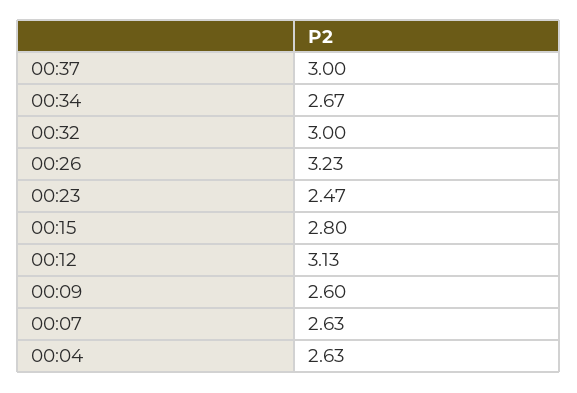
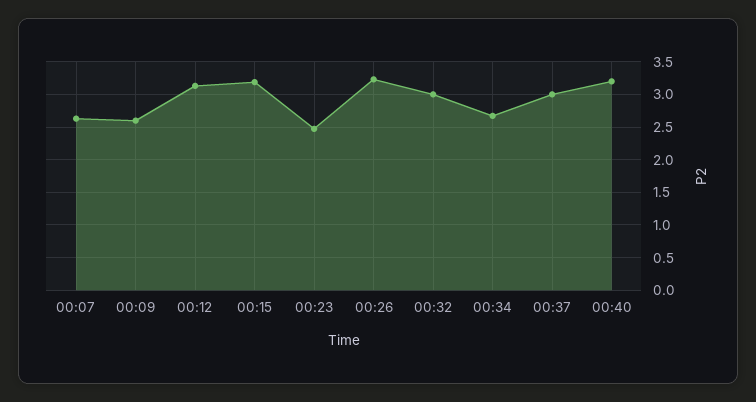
00:15: 2.8 -> 3.2
00:04: 2.63 -> none
00:40: none -> 3.2

